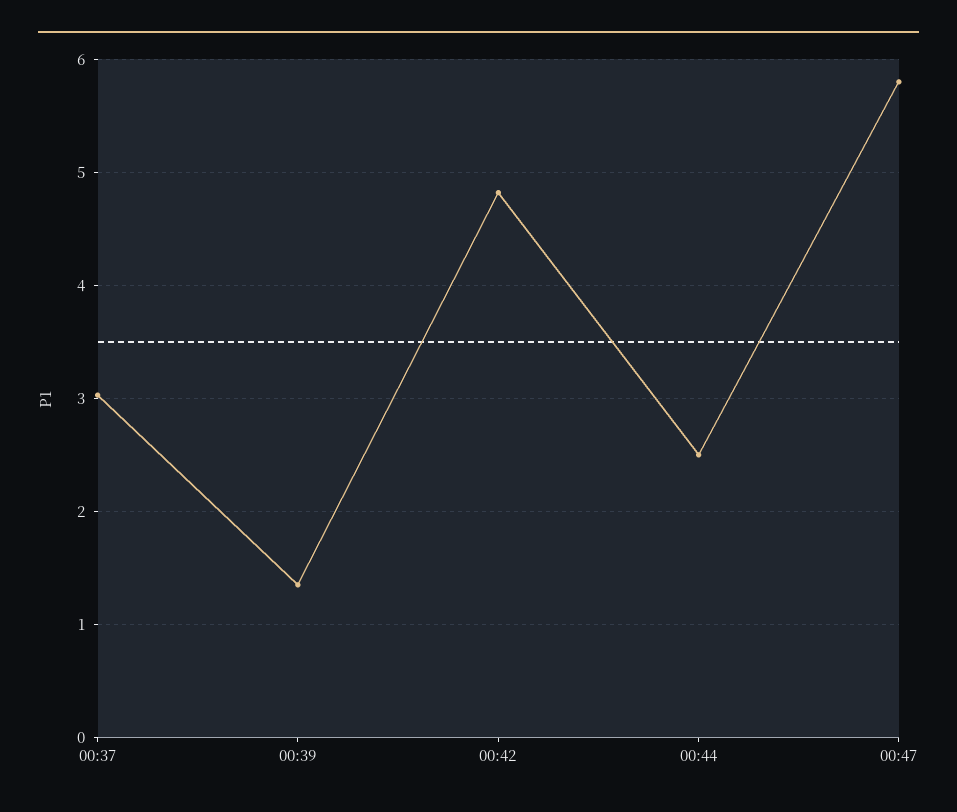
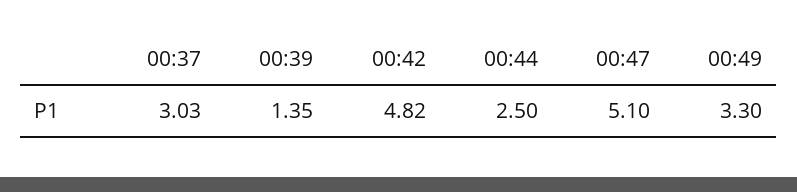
00:47: 5.8 -> 5.1
00:49: none -> 3.3

